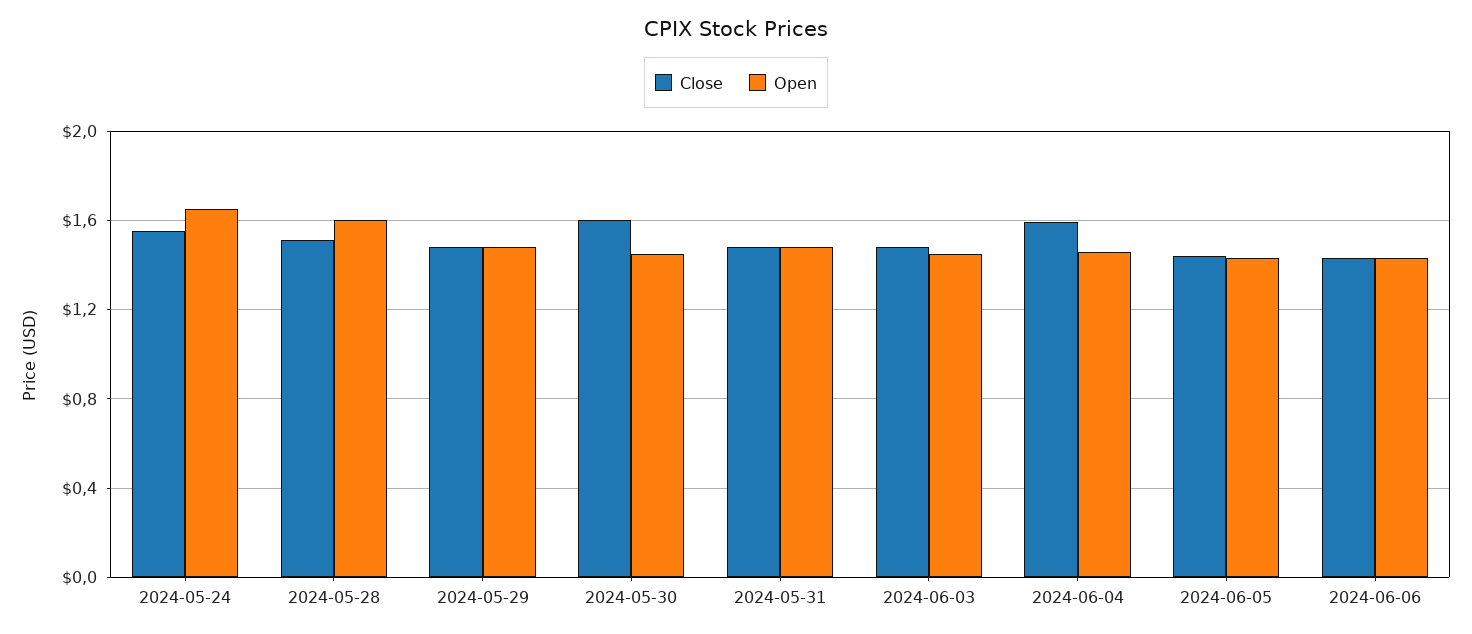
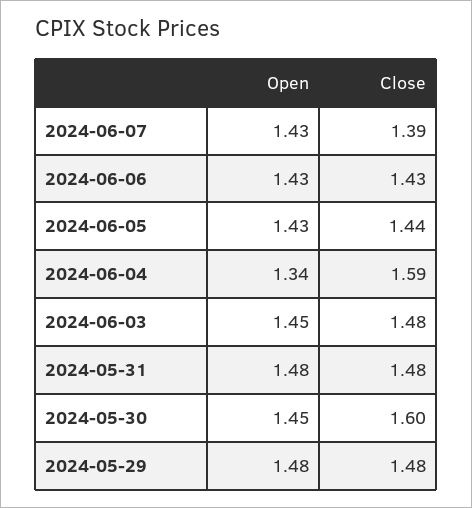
Close, 2024-05-24: 1.55 -> none
Open, 2024-05-24: 1.65 -> none
Close, 2024-05-28: 1.5 -> none
Open, 2024-05-28: 1.6 -> none
Open, 2024-06-04: 1.45 -> 1.34
Open, 2024-06-07: none -> 1.43
Close, 2024-06-07: none -> 1.39

